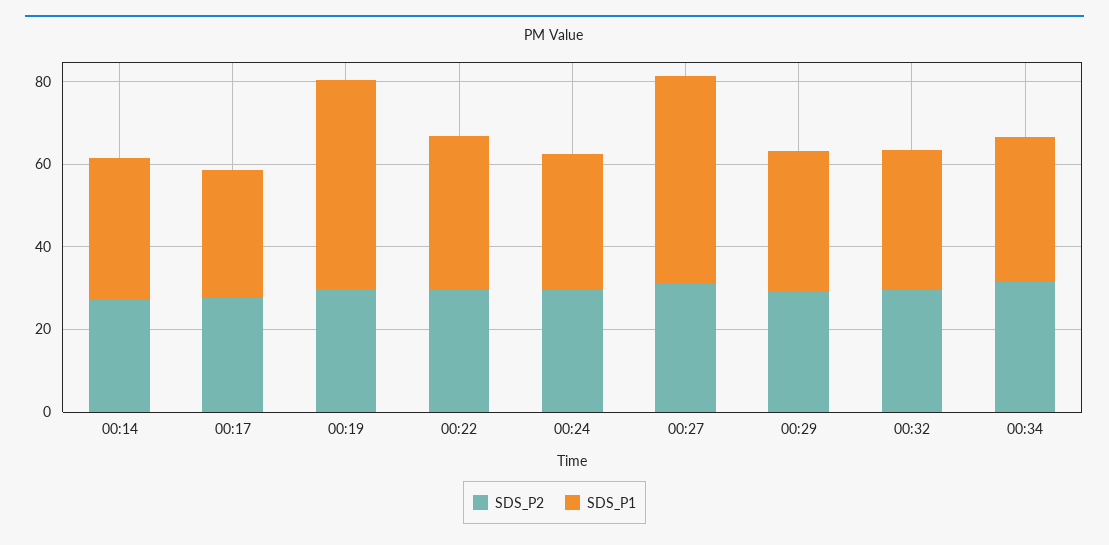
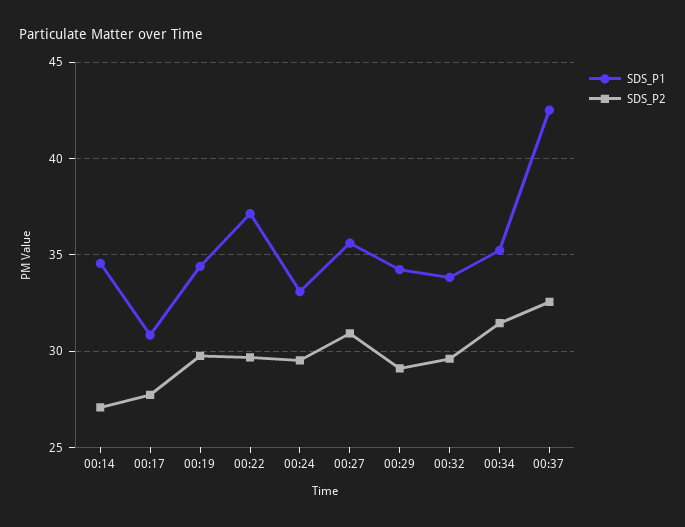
SDS_P1, 00:19: 50 -> 34.5
SDS_P1, 00:27: 50 -> 35.5
SDS_P1, 00:37: none -> 42.5
SDS_P2, 00:37: none -> 32.5

